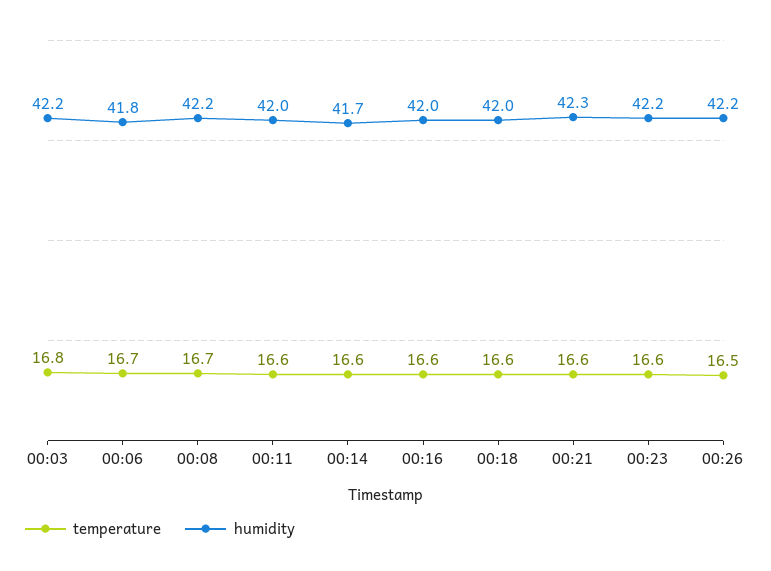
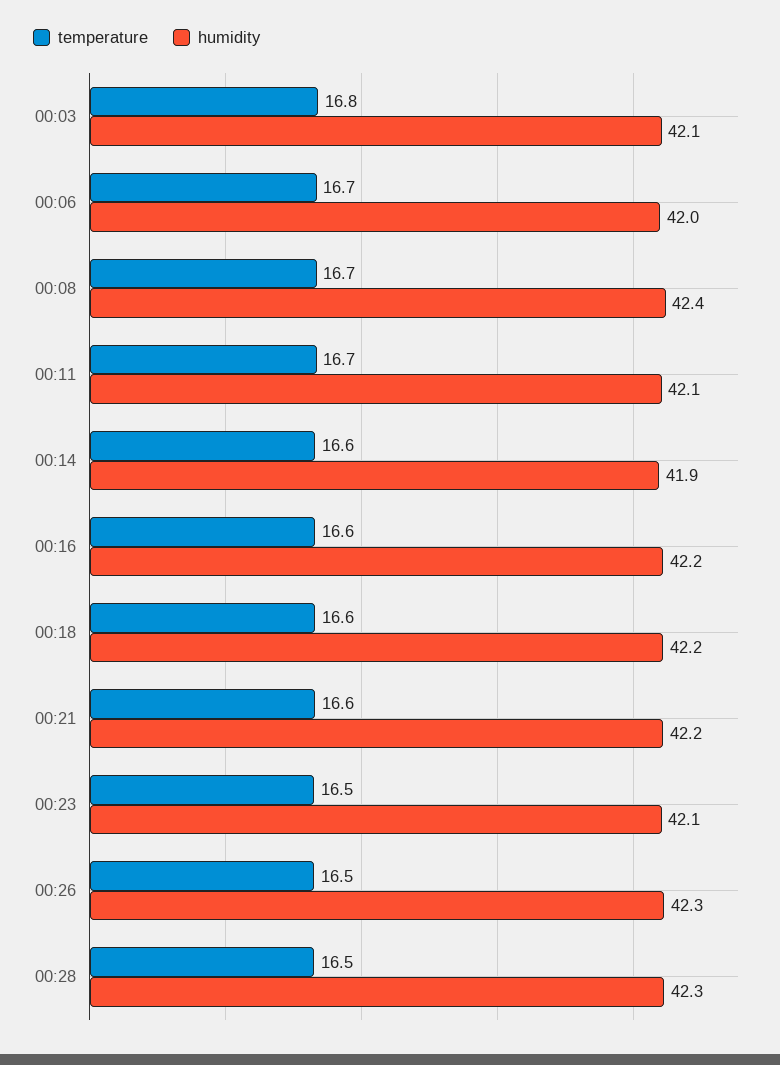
humidity, 00:03: 42.2 -> 42.1
humidity, 00:06: 41.8 -> 42
humidity, 00:08: 42.2 -> 42.4
temperature, 00:11: 16.6 -> 16.7
humidity, 00:11: 42 -> 42.1
humidity, 00:14: 41.7 -> 41.9
humidity, 00:16: 42 -> 42.2
humidity, 00:18: 42 -> 42.2
humidity, 00:21: 42.3 -> 42.2
temperature, 00:23: 16.6 -> 16.5
humidity, 00:23: 42.2 -> 42.1
humidity, 00:26: 42.2 -> 42.3
temperature, 00:28: none -> 16.5
humidity, 00:28: none -> 42.3

